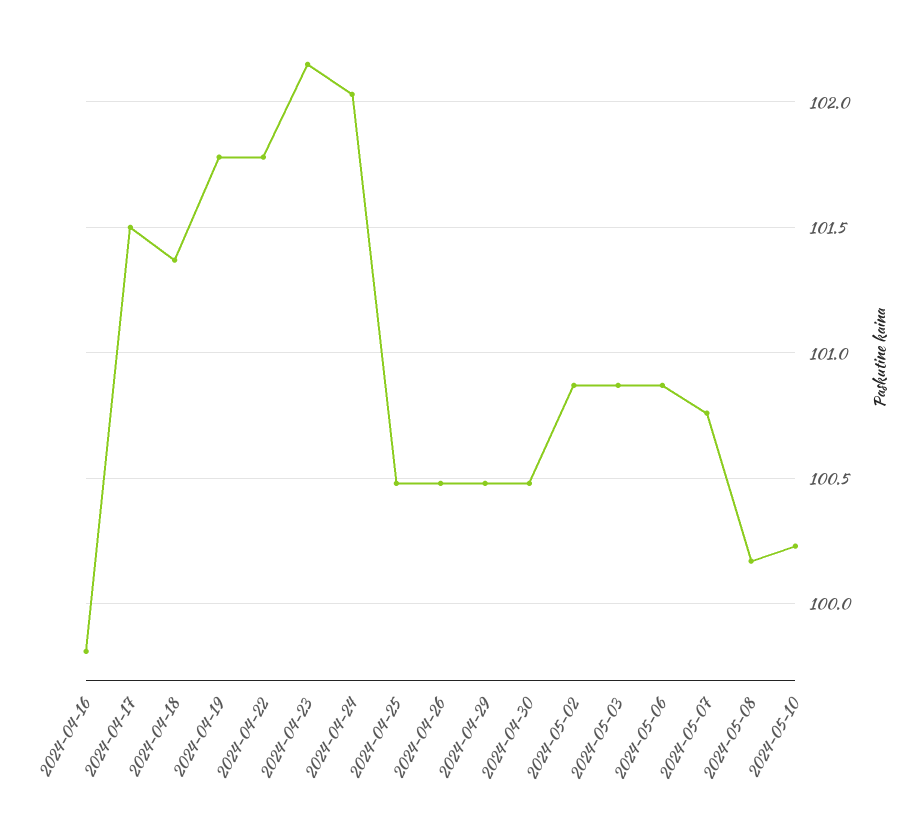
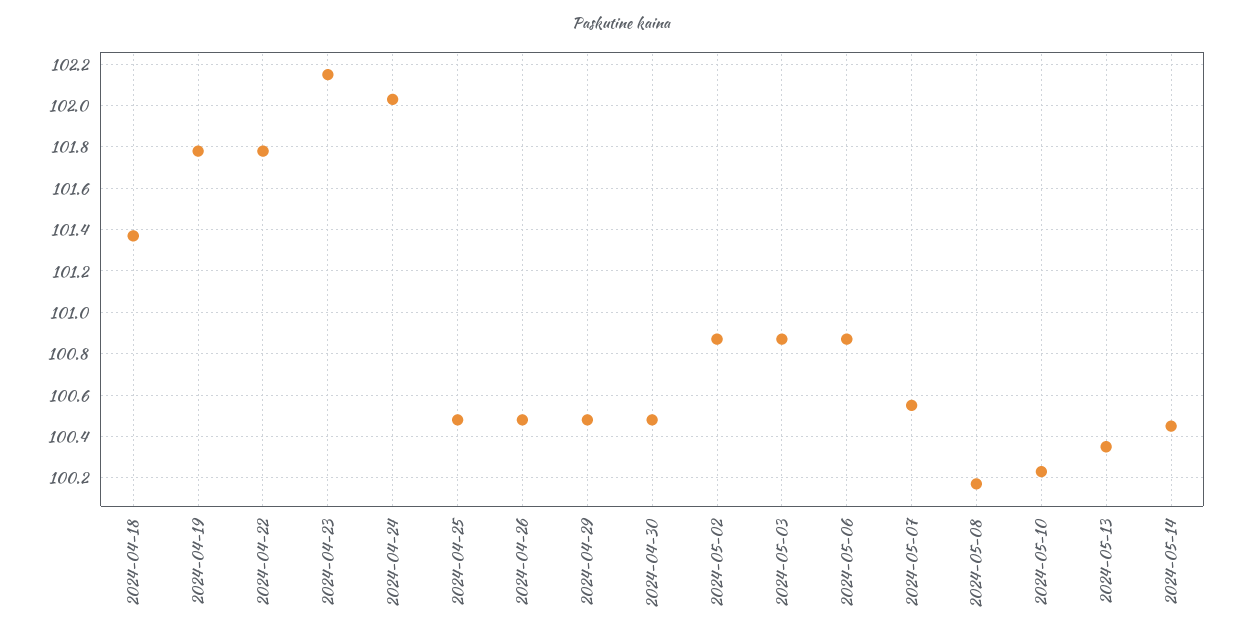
2024-04-16: 99.8 -> none
2024-04-17: 101.5 -> none
2024-05-07: 100.75 -> 100.55
2024-05-13: none -> 100.35
2024-05-14: none -> 100.45

